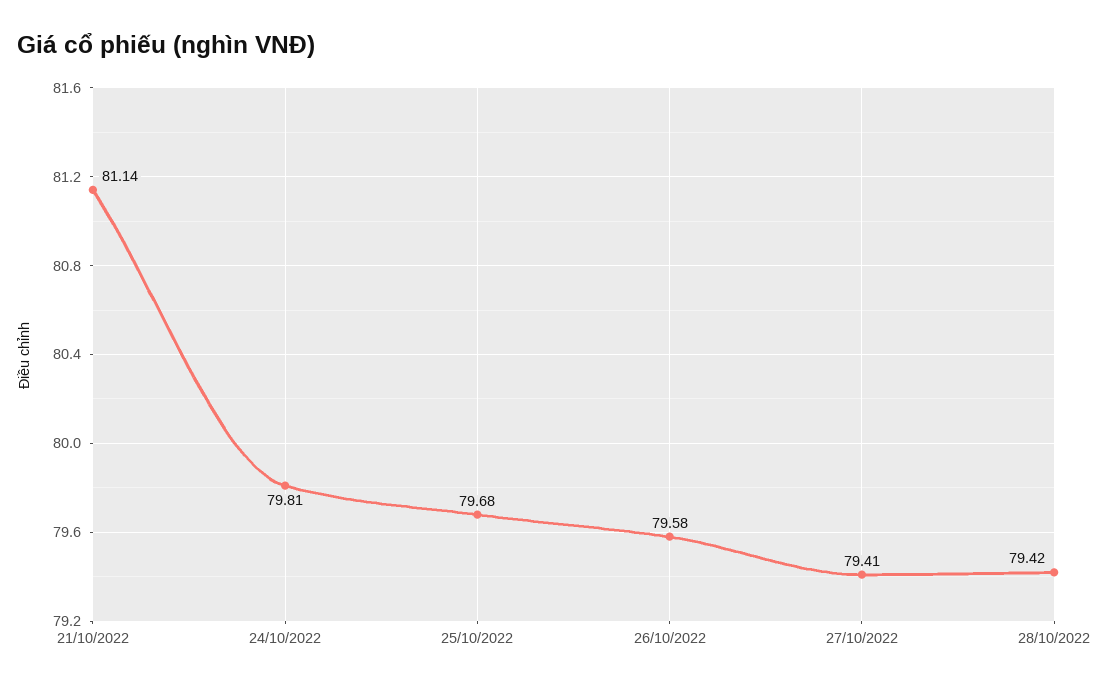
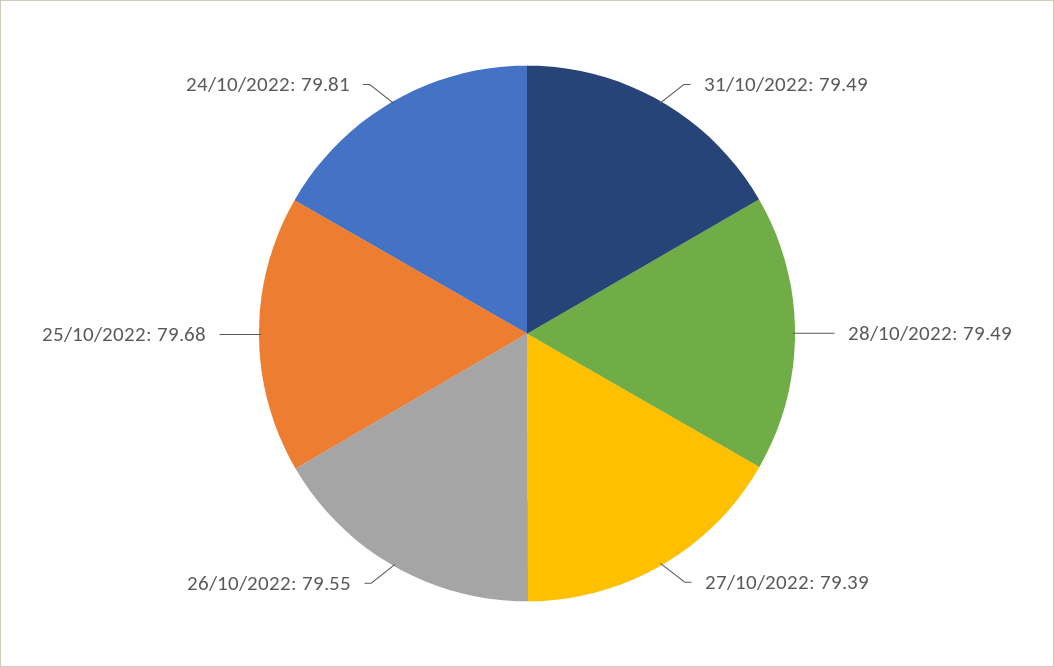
21/10/2022: 81.14 -> none
26/10/2022: 79.58 -> 79.55
27/10/2022: 79.41 -> 79.39
28/10/2022: 79.42 -> 79.49
31/10/2022: none -> 79.49

